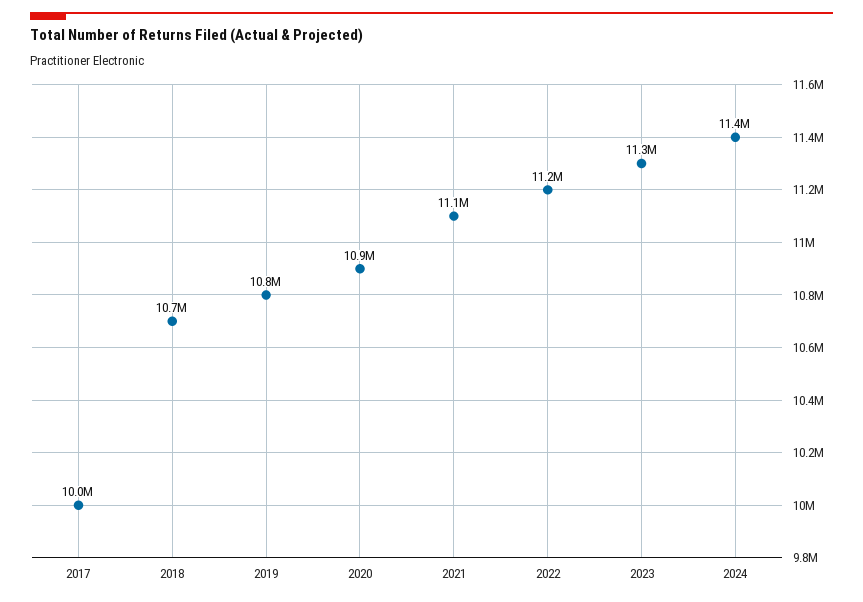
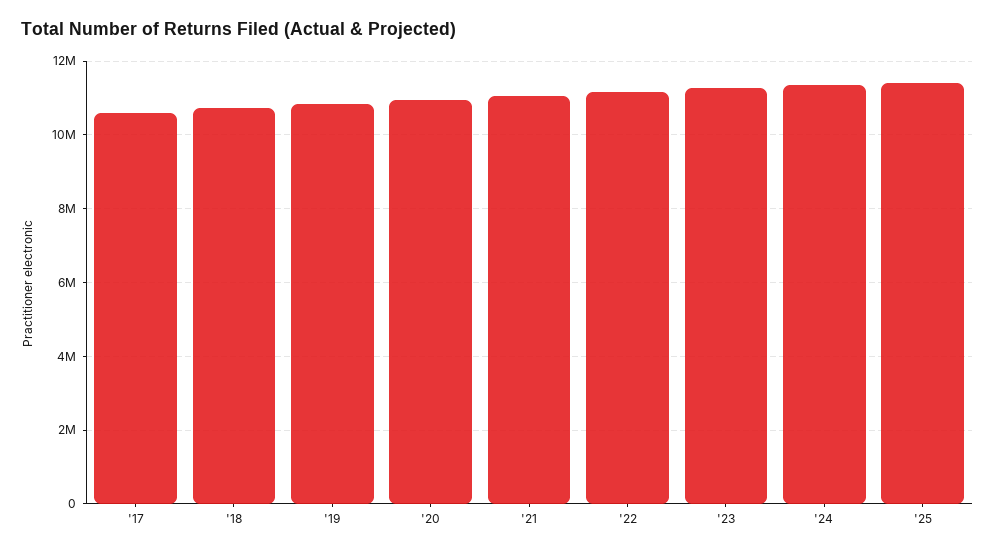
2017: 10000000 -> 10600000
'25: none -> 11400000

